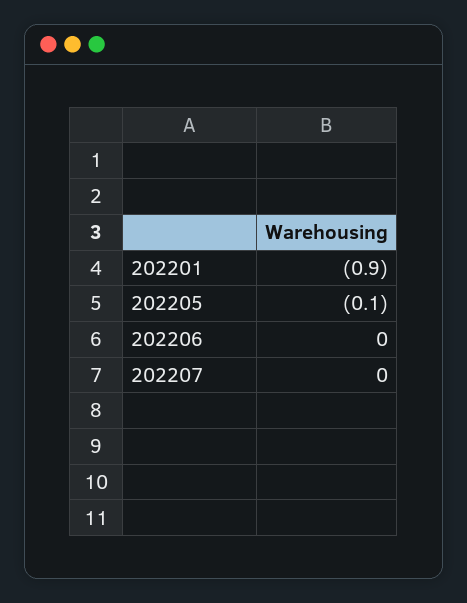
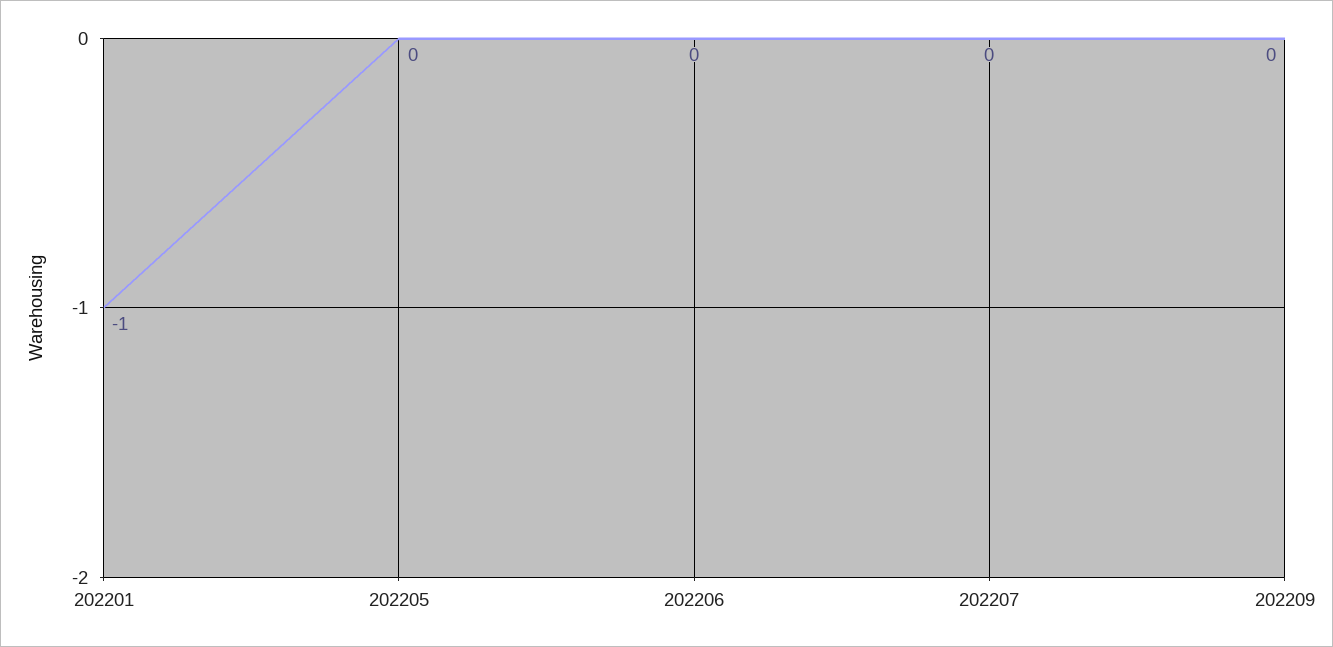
202201: -0.9 -> -1
202205: -0.1 -> 0
202209: none -> 0

